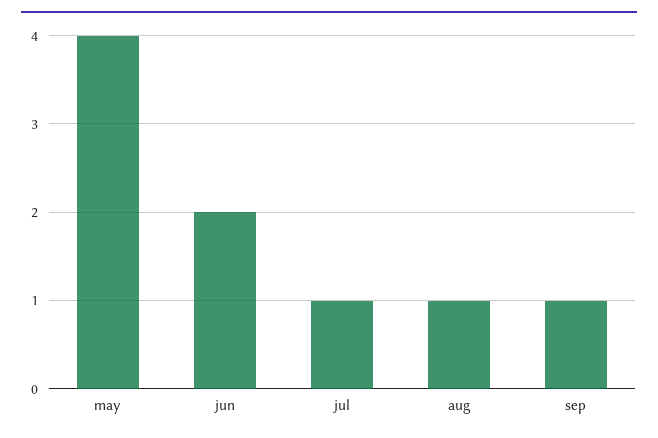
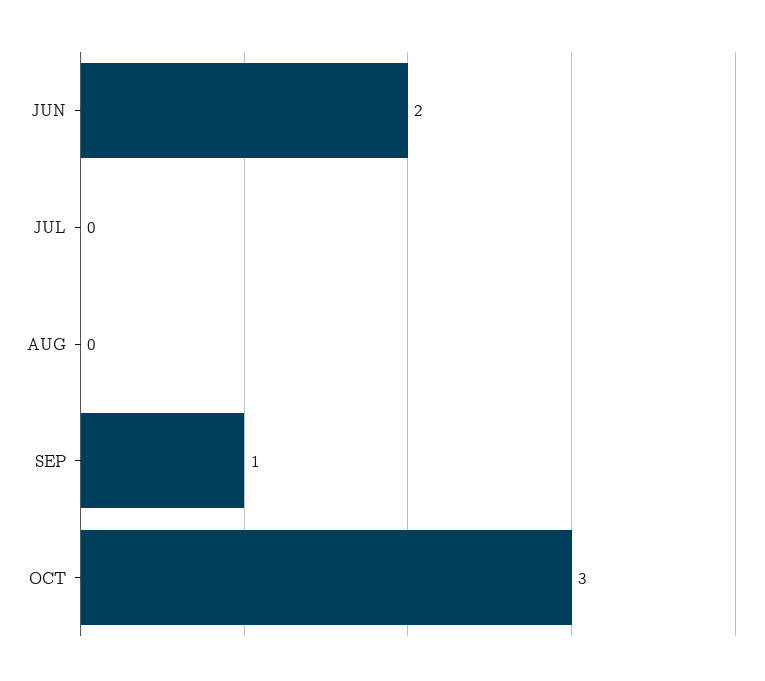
may: 4 -> none
jul: 1 -> 0
aug: 1 -> 0
OCT: none -> 3

